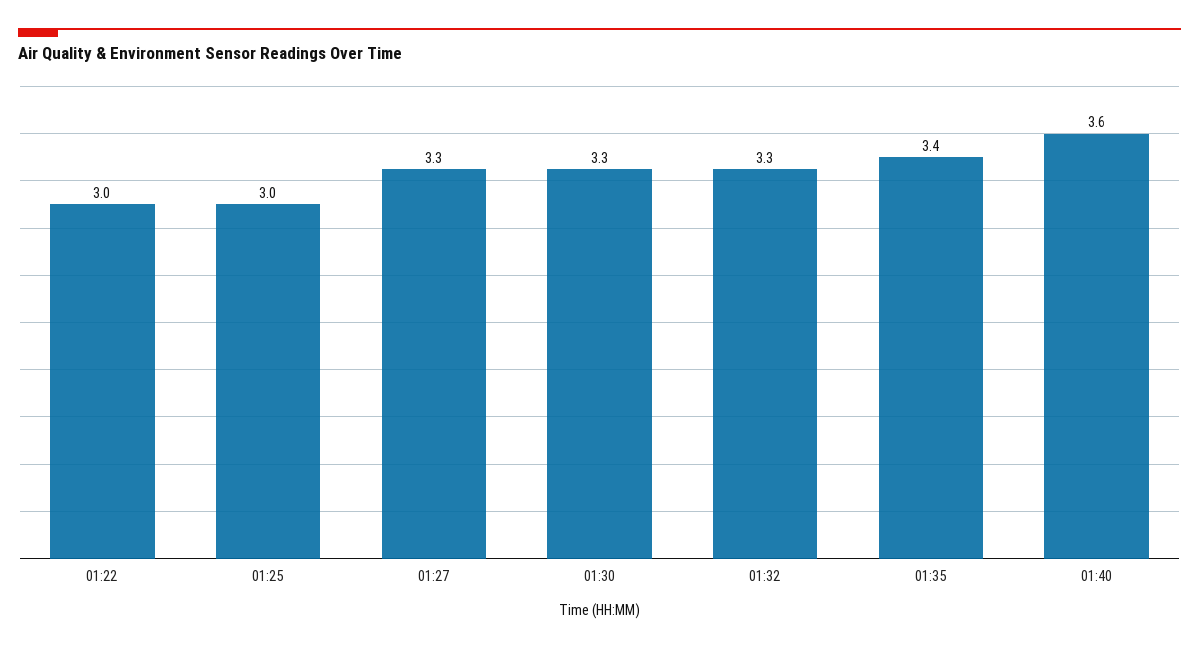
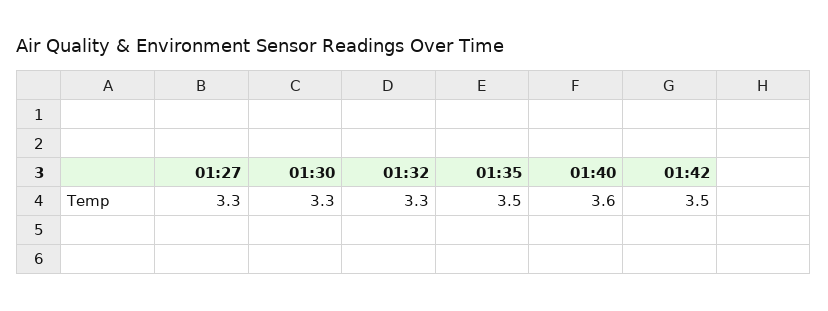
01:22: 3 -> none
01:25: 3 -> none
01:35: 3.4 -> 3.5
01:42: none -> 3.5

